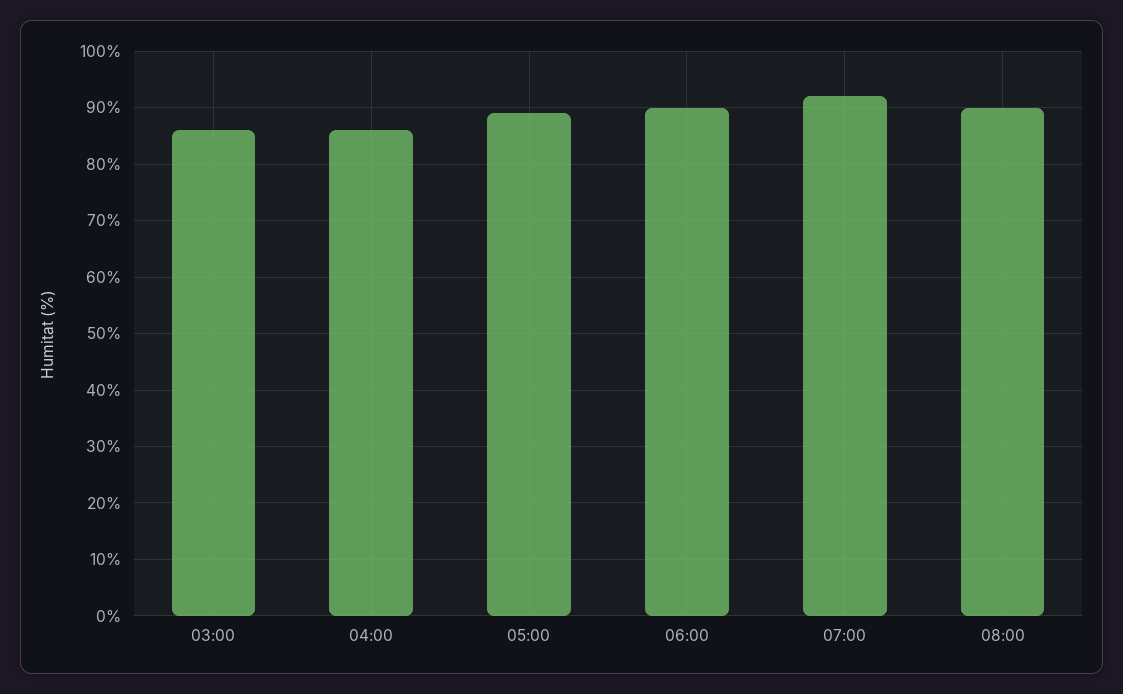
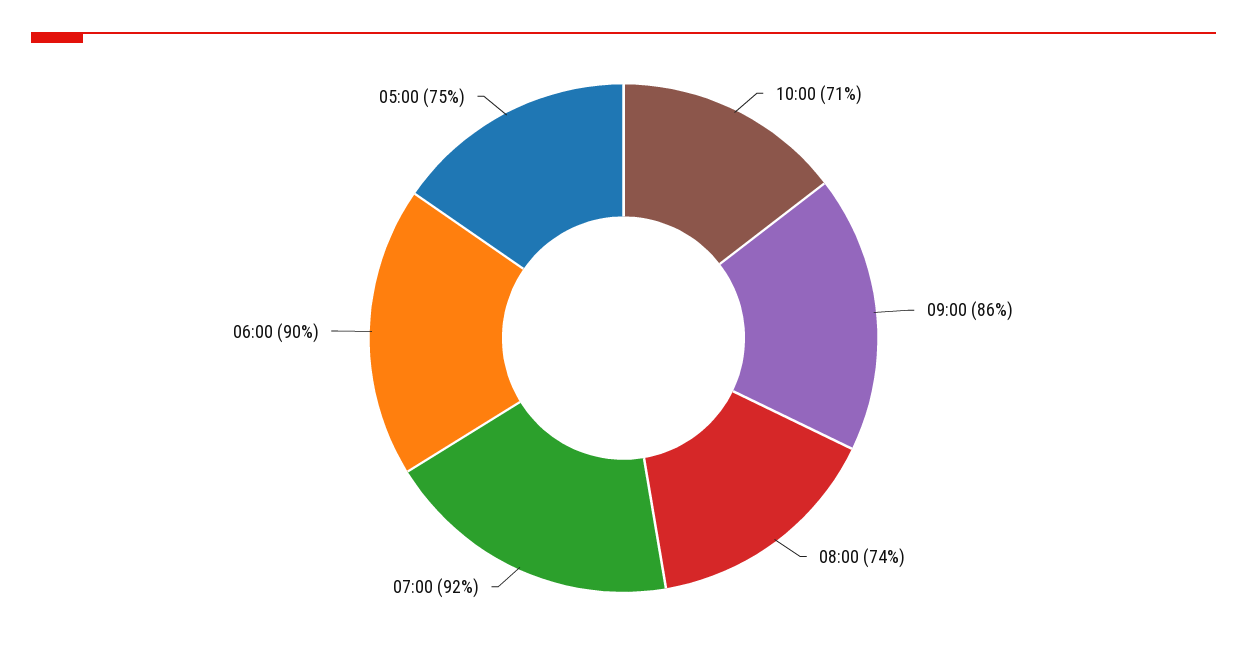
03:00: 85 -> none
04:00: 85 -> none
05:00: 90 -> 75
08:00: 90 -> 74
10:00: none -> 71
09:00: none -> 86

